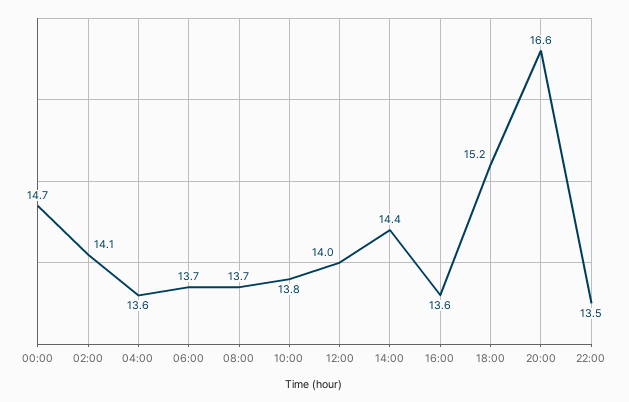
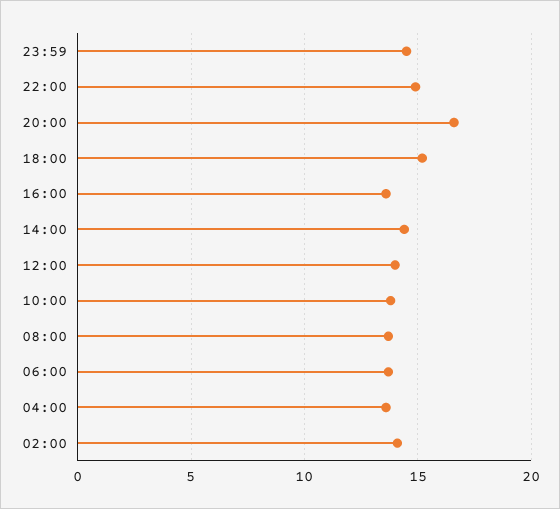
00:00: 14.7 -> none
22:00: 13.5 -> 15
23:59: none -> 14.5

